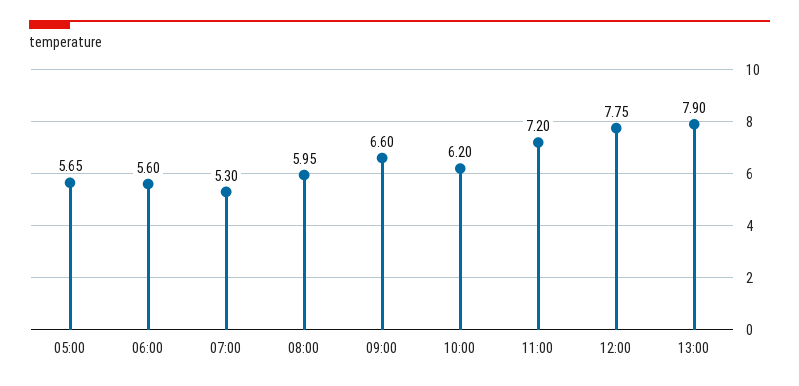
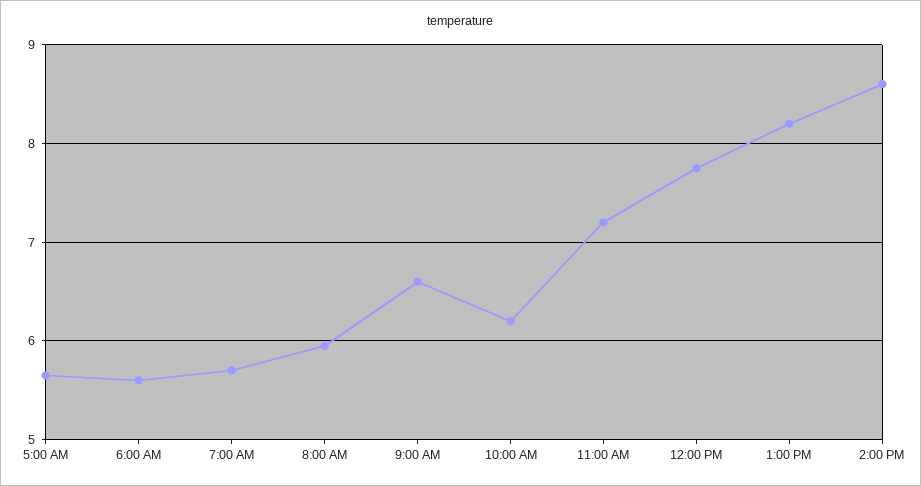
07:00: 5.3 -> 5.7
13:00: 7.9 -> 8.2
2:00 PM: none -> 8.6

